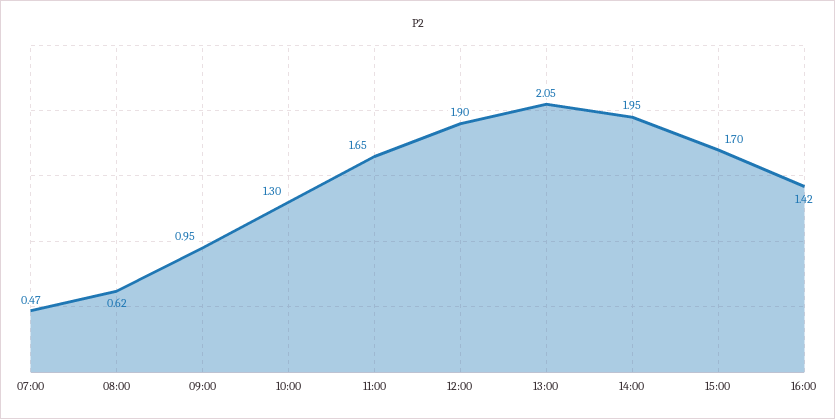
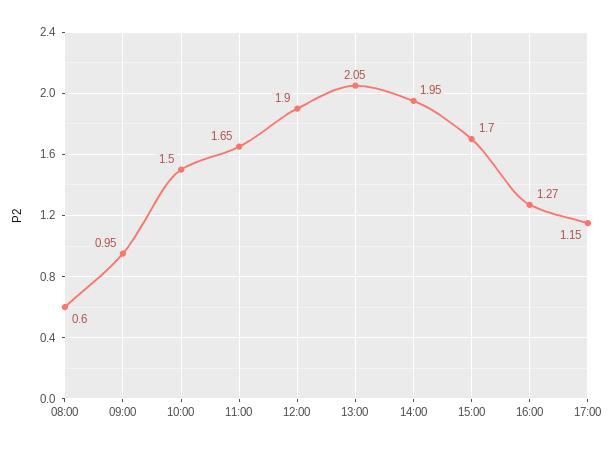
07:00: 0.47 -> none
08:00: 0.62 -> 0.6
10:00: 1.3 -> 1.5
16:00: 1.42 -> 1.27
17:00: none -> 1.15

